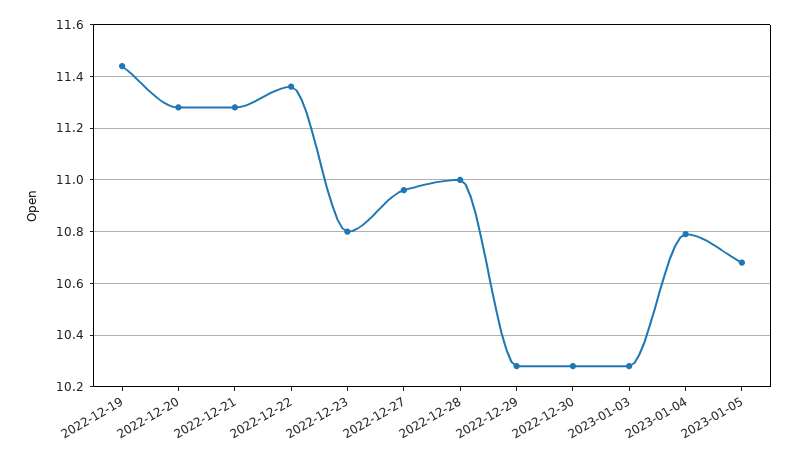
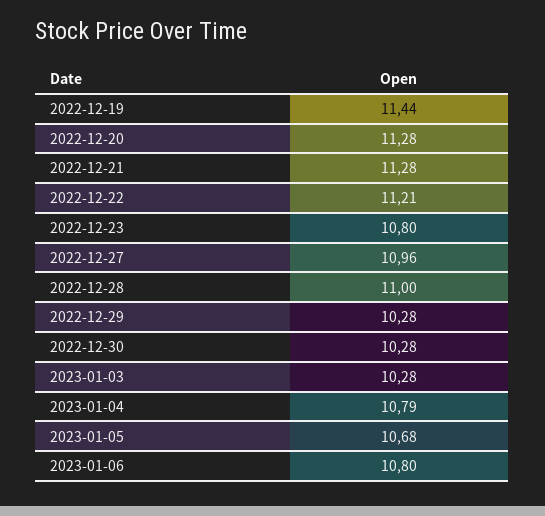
2022-12-22: 11.35 -> 11.21
2023-01-06: none -> 10.8

